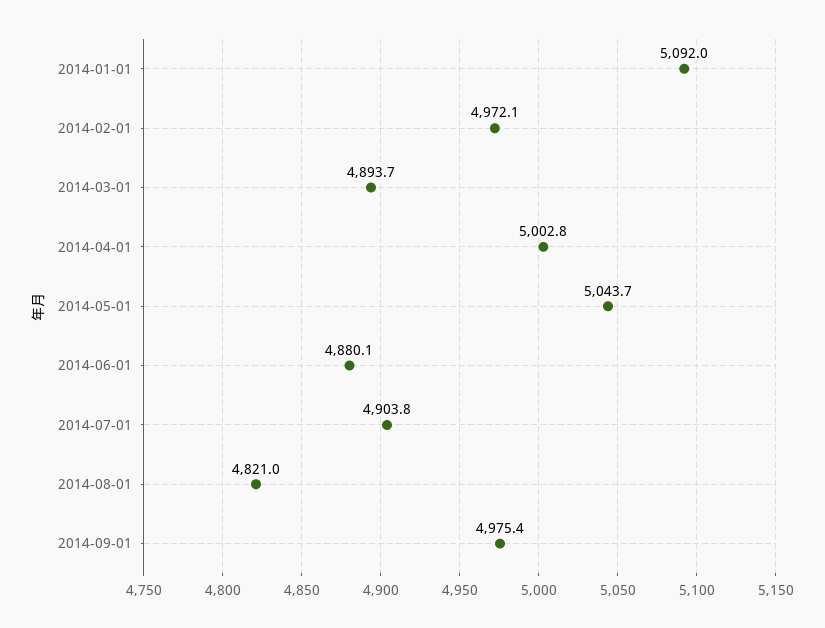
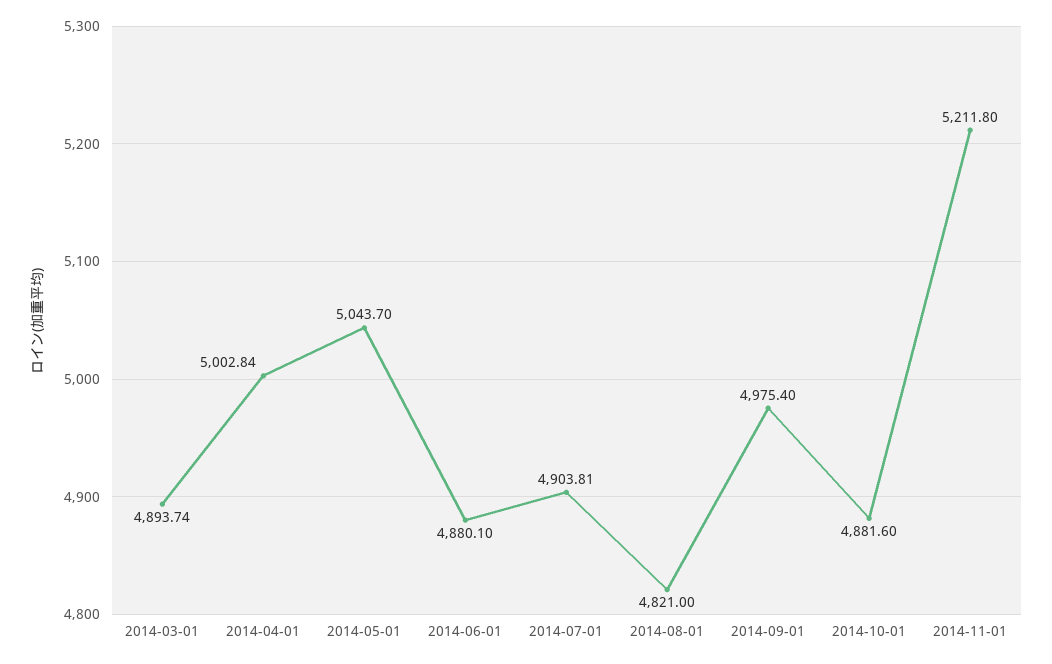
2014-01-01: 5092 -> none
2014-02-01: 4972.1 -> none
2014-10-01: none -> 4881.6
2014-11-01: none -> 5211.8

